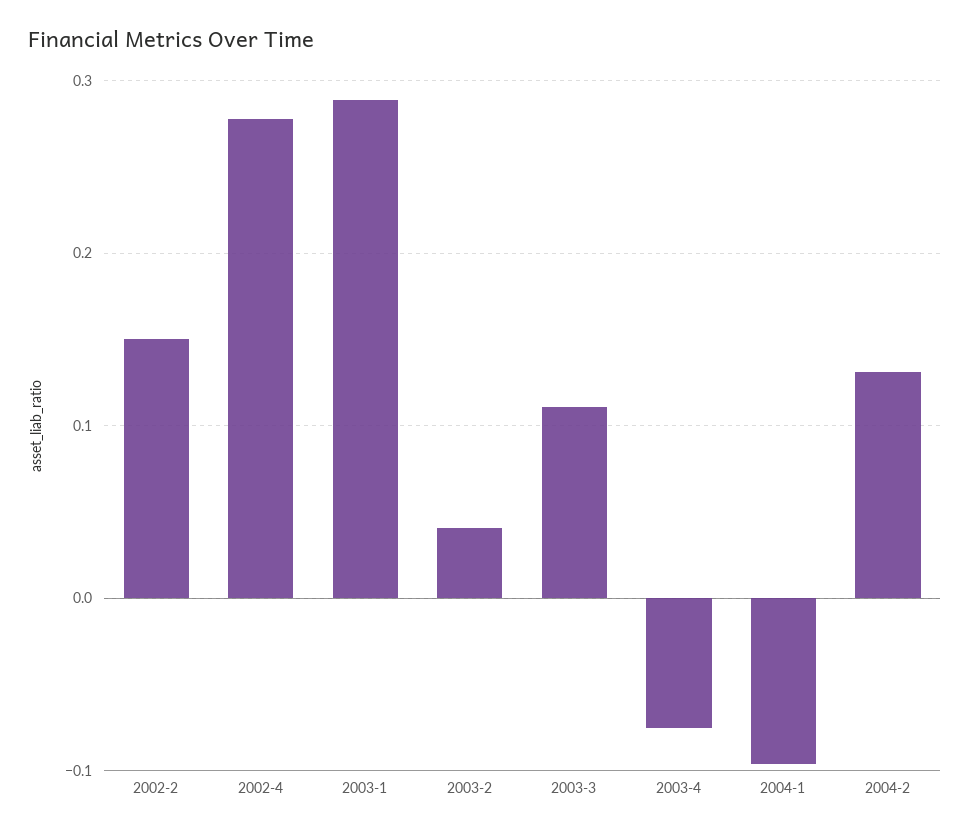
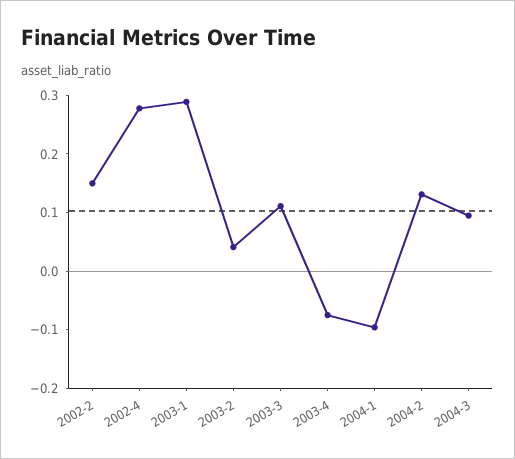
2004-3: none -> 0.1

